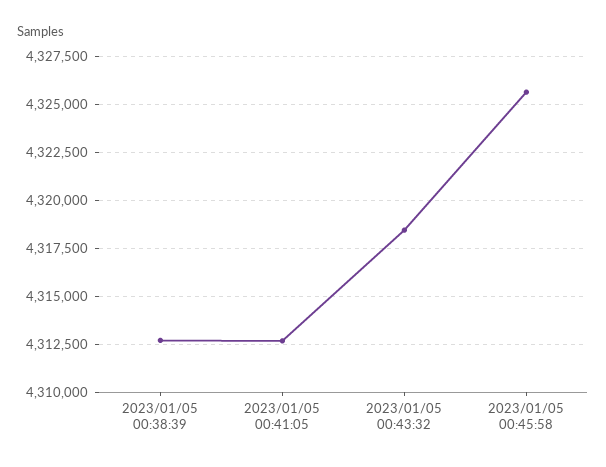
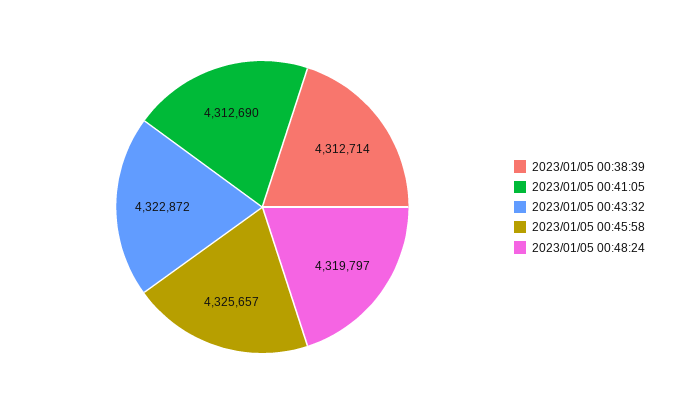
2023/01/05 00:43:32: 4318500 -> 4322872
2023/01/05 00:48:24: none -> 4319797

